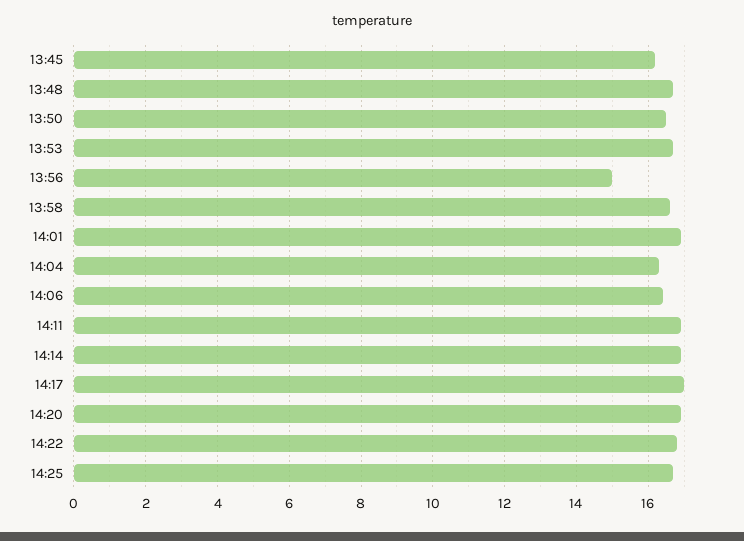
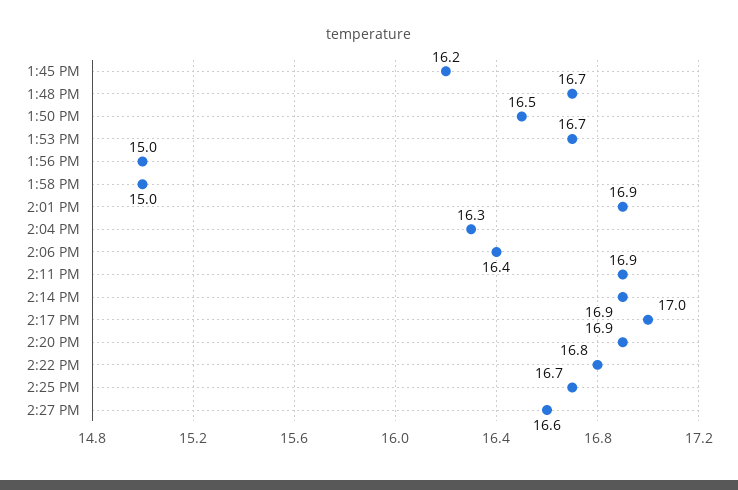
13:58: 16.5 -> 15
2:27 PM: none -> 16.6

